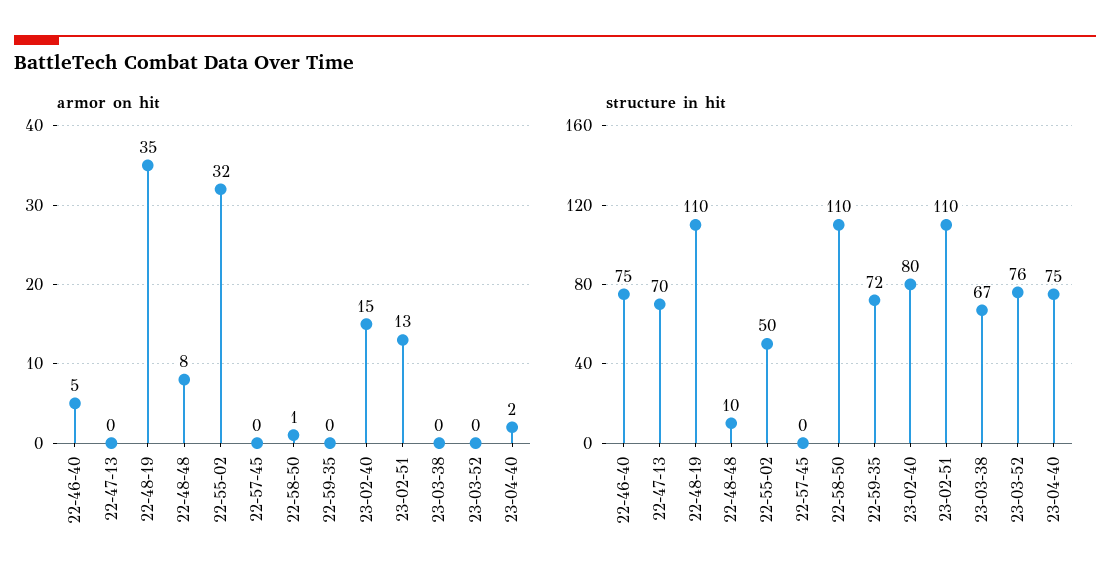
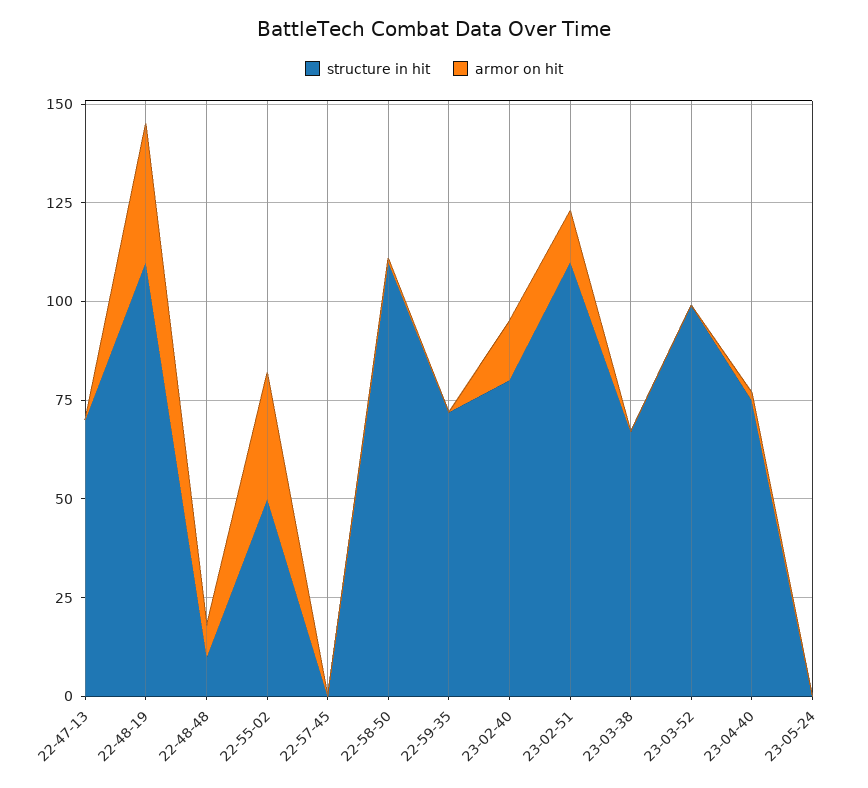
armor on hit, 22-46-40: 5 -> none
structure in hit, 22-46-40: 75 -> none
structure in hit, 23-03-52: 76 -> 100
structure in hit, 23-05-24: none -> 0
armor on hit, 23-05-24: none -> 0

